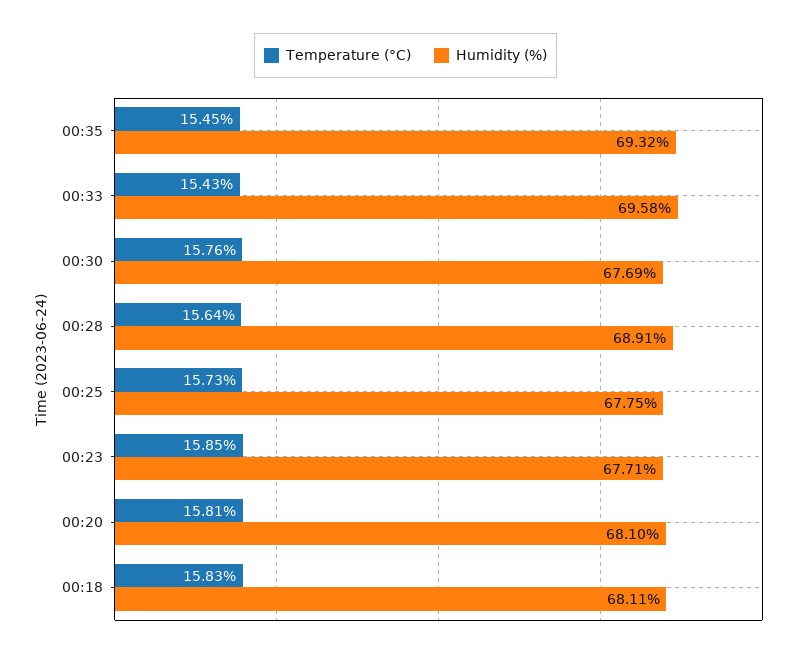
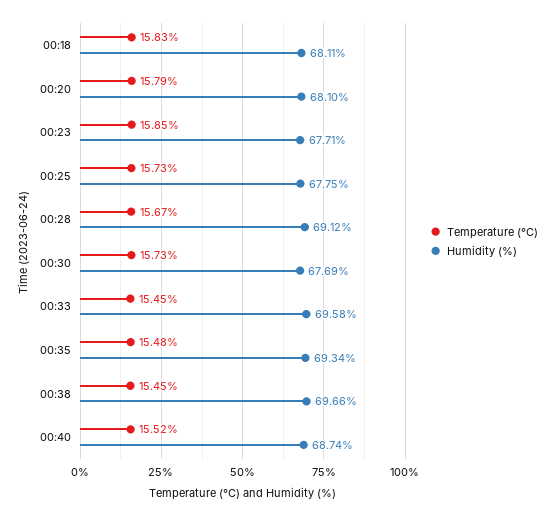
Temperature (°C), 00:35: 15.45 -> 15.48
Humidity (%), 00:35: 69.32 -> 69.34
Temperature (°C), 00:33: 15.43 -> 15.45
Temperature (°C), 00:30: 15.76 -> 15.73
Temperature (°C), 00:28: 15.64 -> 15.67
Humidity (%), 00:28: 68.91 -> 69.12
Temperature (°C), 00:20: 15.81 -> 15.79
Temperature (°C), 00:38: none -> 15.45
Humidity (%), 00:38: none -> 69.66
Temperature (°C), 00:40: none -> 15.52
Humidity (%), 00:40: none -> 68.74

